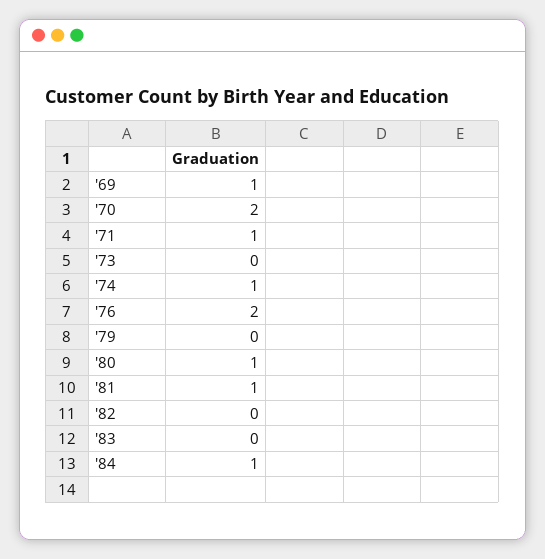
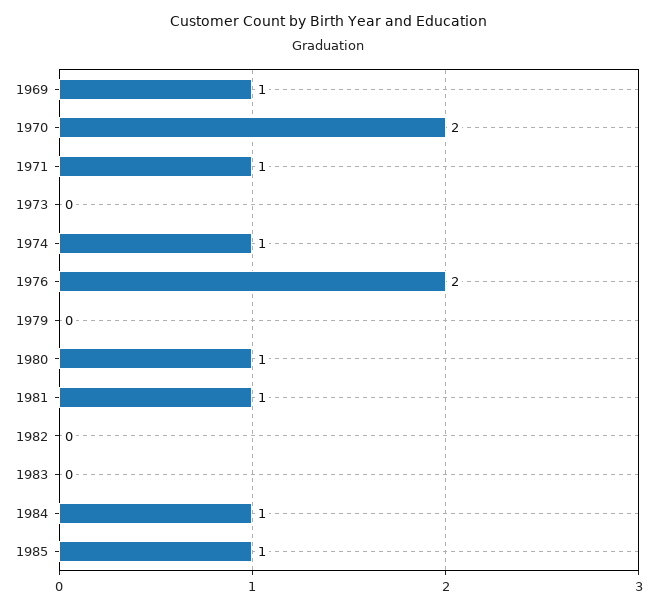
1985: none -> 1

